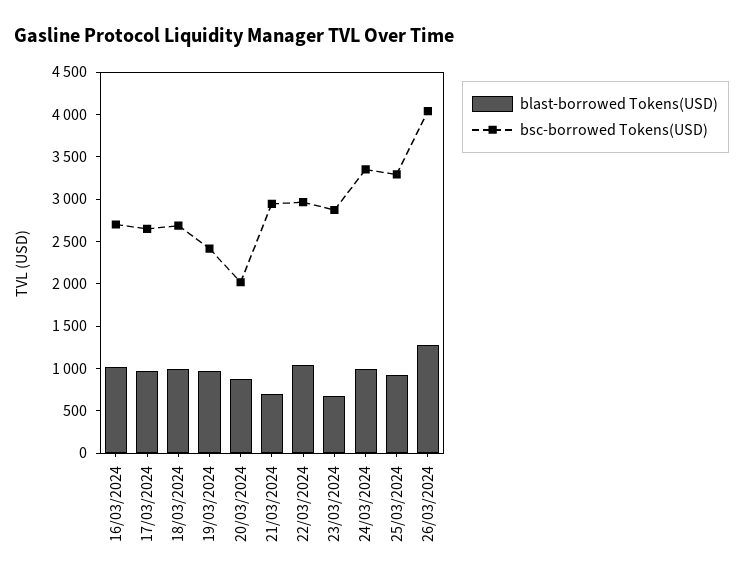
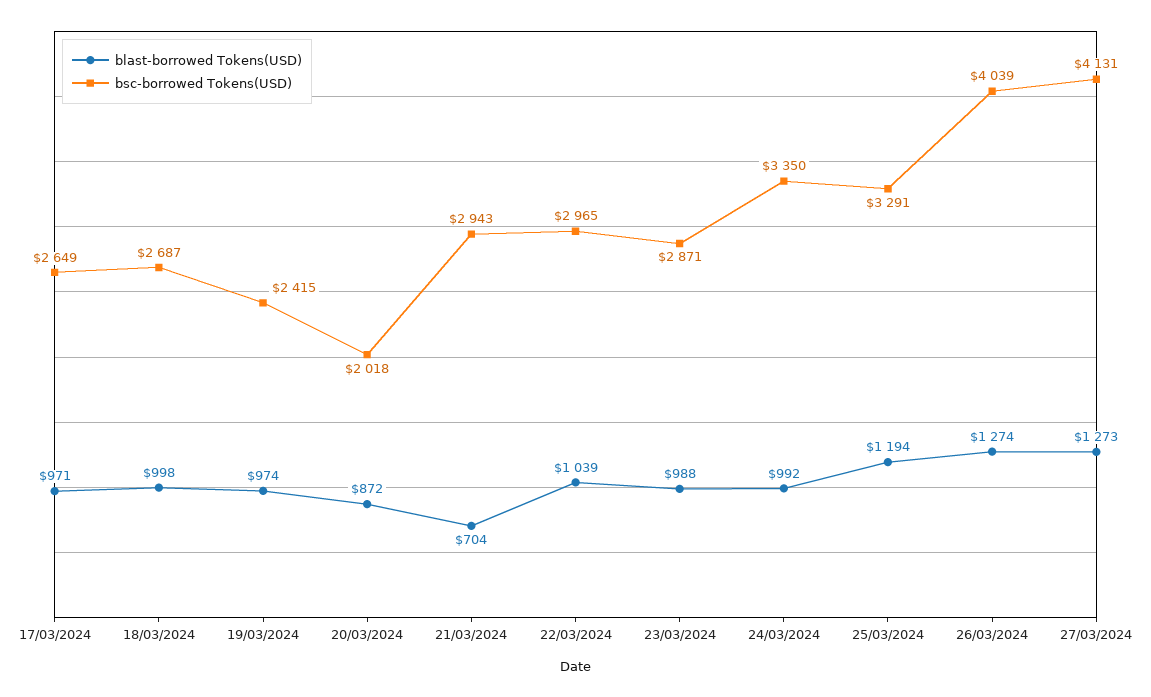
blast-borrowed Tokens(USD), 16/03/2024: 1000 -> none
bsc-borrowed Tokens(USD), 16/03/2024: 2700 -> none
blast-borrowed Tokens(USD), 23/03/2024: 700 -> 988
blast-borrowed Tokens(USD), 25/03/2024: 900 -> 1194
blast-borrowed Tokens(USD), 27/03/2024: none -> 1273
bsc-borrowed Tokens(USD), 27/03/2024: none -> 4131

